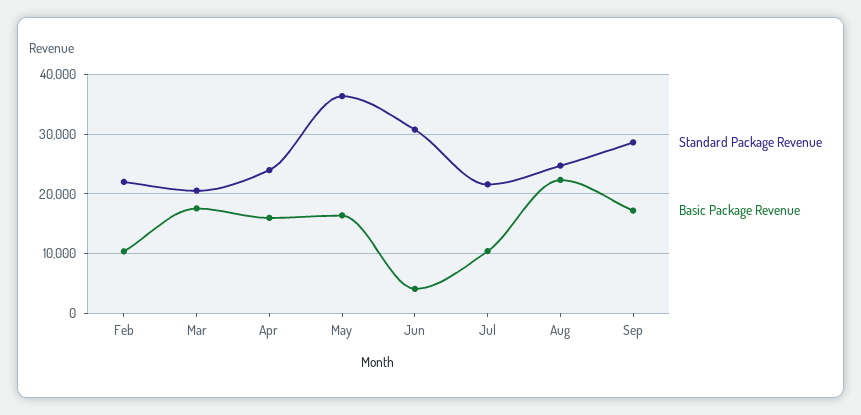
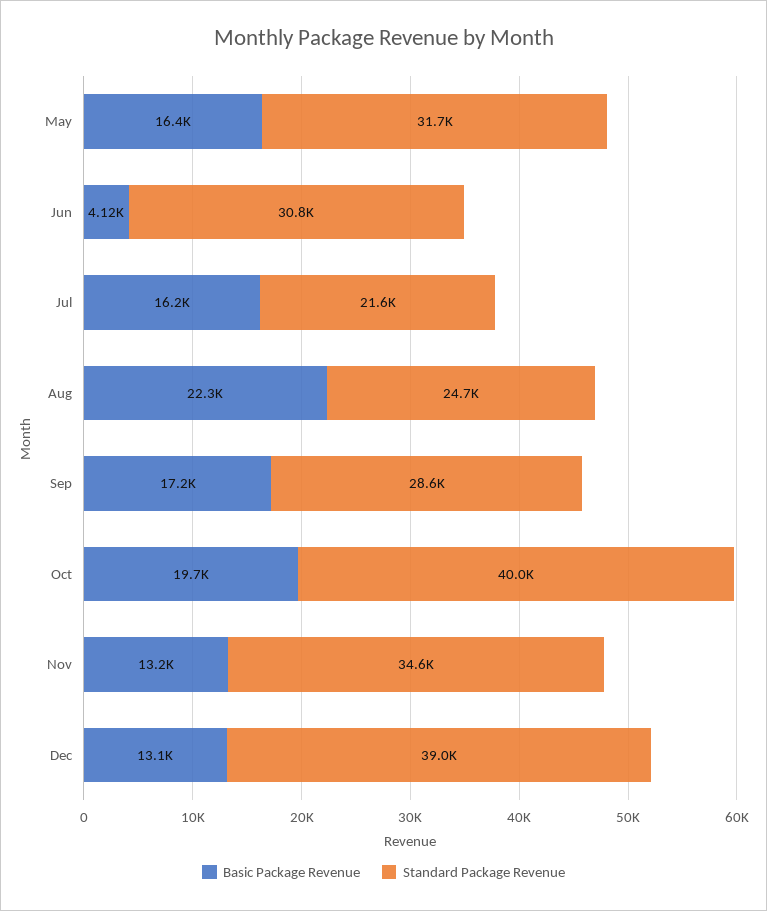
Standard Package Revenue, Feb: 22000 -> none
Basic Package Revenue, Feb: 10000 -> none
Standard Package Revenue, Mar: 20000 -> none
Basic Package Revenue, Mar: 18000 -> none
Standard Package Revenue, Apr: 24000 -> none
Basic Package Revenue, Apr: 16000 -> none
Standard Package Revenue, May: 36000 -> 31700
Basic Package Revenue, Jul: 10000 -> 16200
Basic Package Revenue, Oct: none -> 19700
Standard Package Revenue, Oct: none -> 40000
Basic Package Revenue, Nov: none -> 13200
Standard Package Revenue, Nov: none -> 34600
Basic Package Revenue, Dec: none -> 13100
Standard Package Revenue, Dec: none -> 39000

